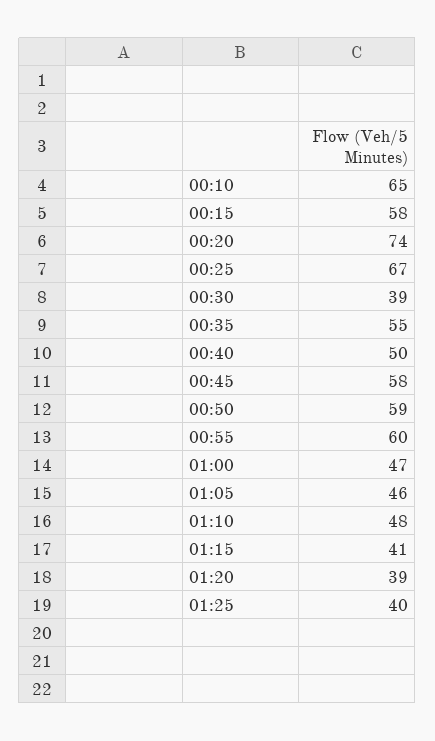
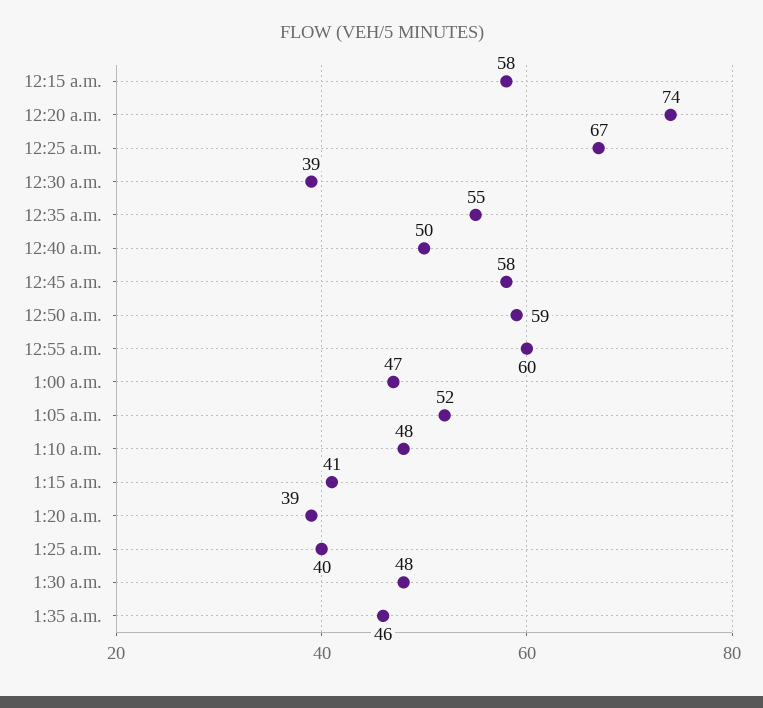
00:10: 65 -> none
01:05: 46 -> 52
1:30 a.m.: none -> 48
1:35 a.m.: none -> 46

